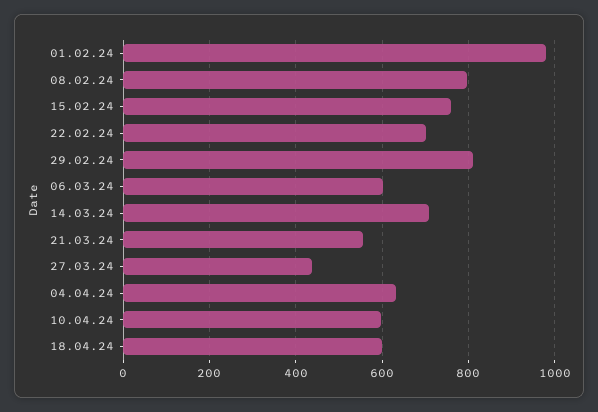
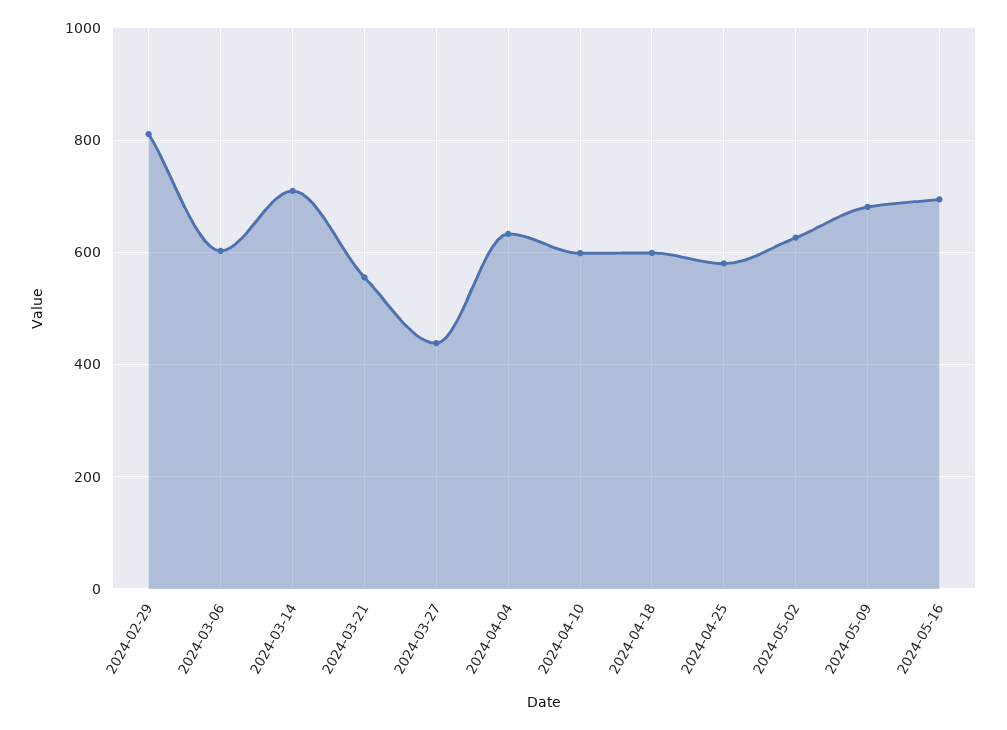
01.02.24: 980 -> none
08.02.24: 800 -> none
15.02.24: 760 -> none
22.02.24: 700 -> none
2024-04-25: none -> 580
2024-05-02: none -> 620
2024-05-09: none -> 680
2024-05-16: none -> 700

